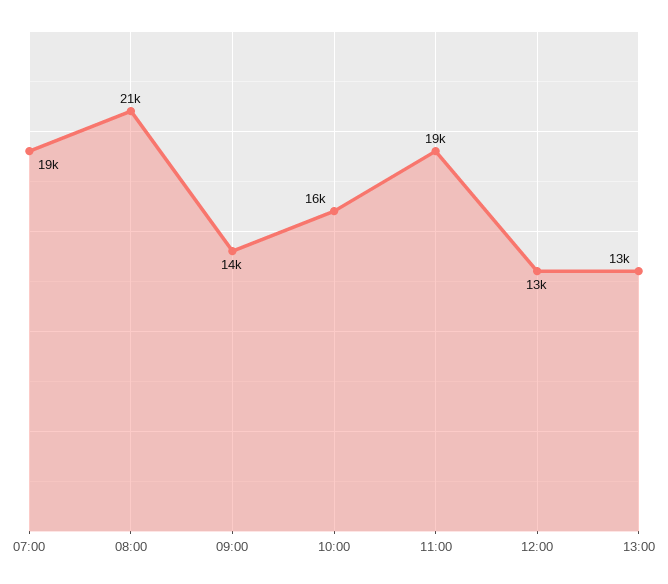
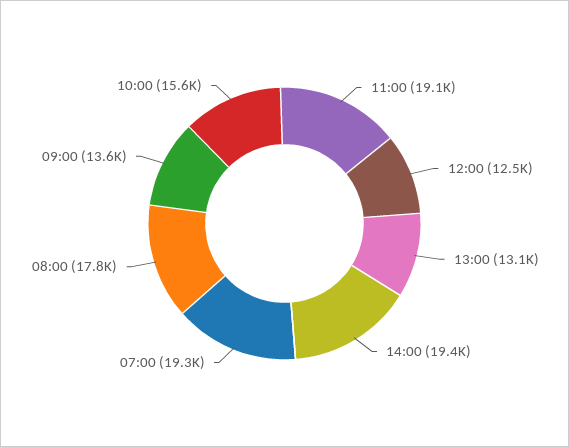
08:00: 21000 -> 17800
14:00: none -> 19400

